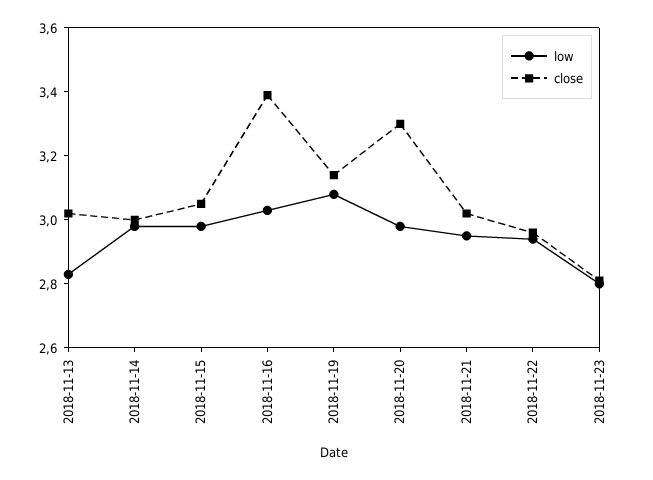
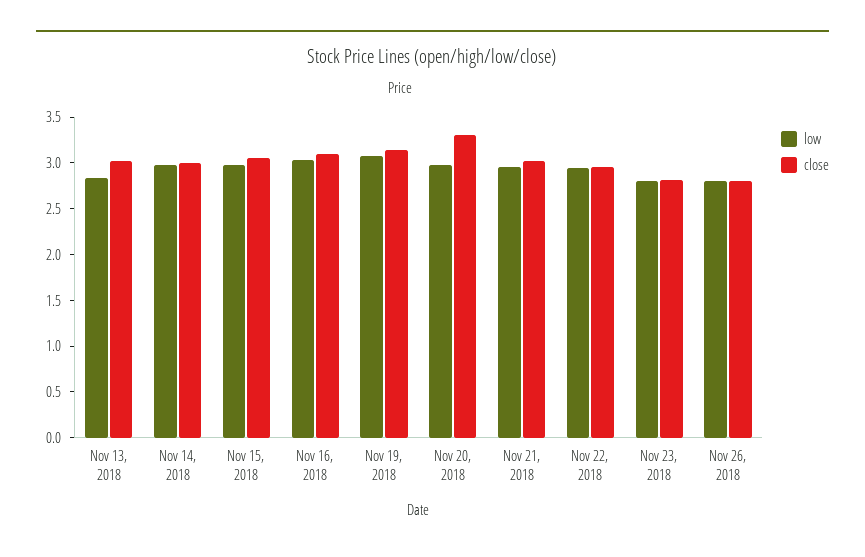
close, 2018-11-16: 3.4 -> 3.1
low, Nov 26, 2018: none -> 2.8
close, Nov 26, 2018: none -> 2.8

